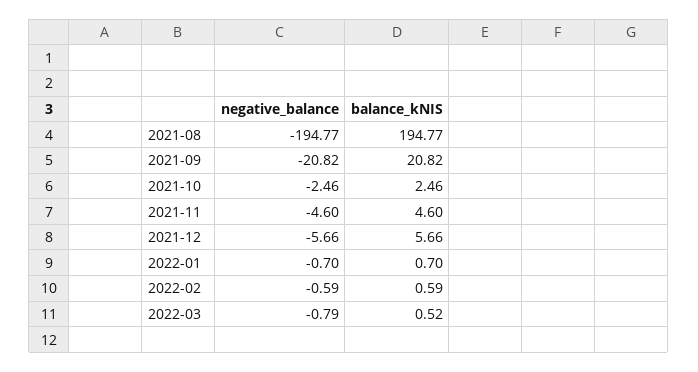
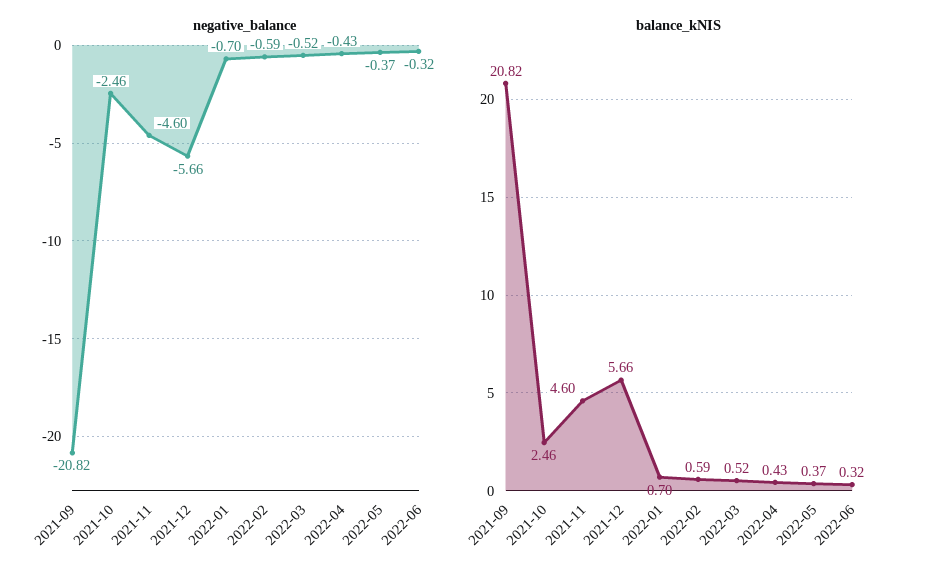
negative_balance, 2021-08: -194.77 -> none
balance_kNIS, 2021-08: 194.77 -> none
negative_balance, 2022-03: -0.79 -> -0.52
negative_balance, 2022-04: none -> -0.43
negative_balance, 2022-05: none -> -0.37
negative_balance, 2022-06: none -> -0.32
balance_kNIS, 2022-04: none -> 0.43
balance_kNIS, 2022-05: none -> 0.37
balance_kNIS, 2022-06: none -> 0.32

